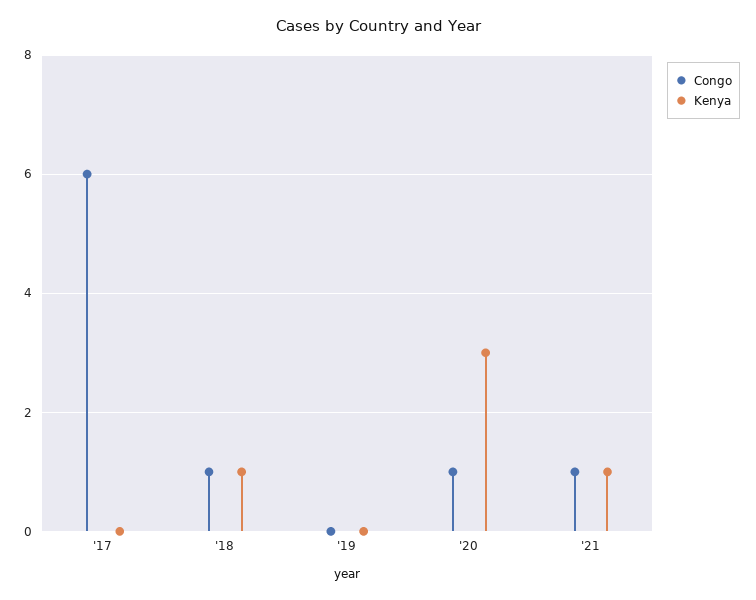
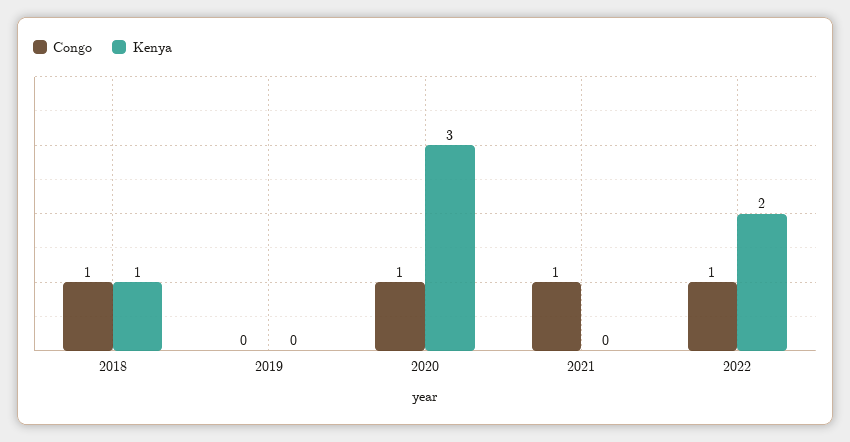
Congo, '17: 6 -> none
Kenya, '17: 0 -> none
Kenya, '21: 1 -> 0
Congo, 2022: none -> 1
Kenya, 2022: none -> 2

